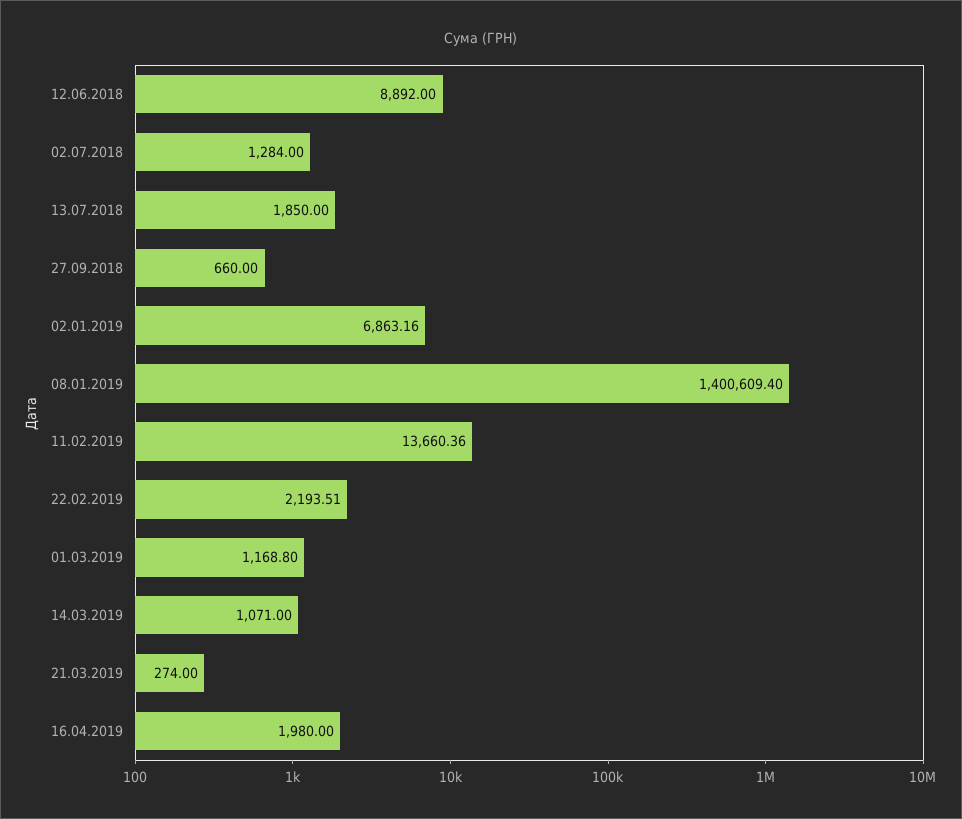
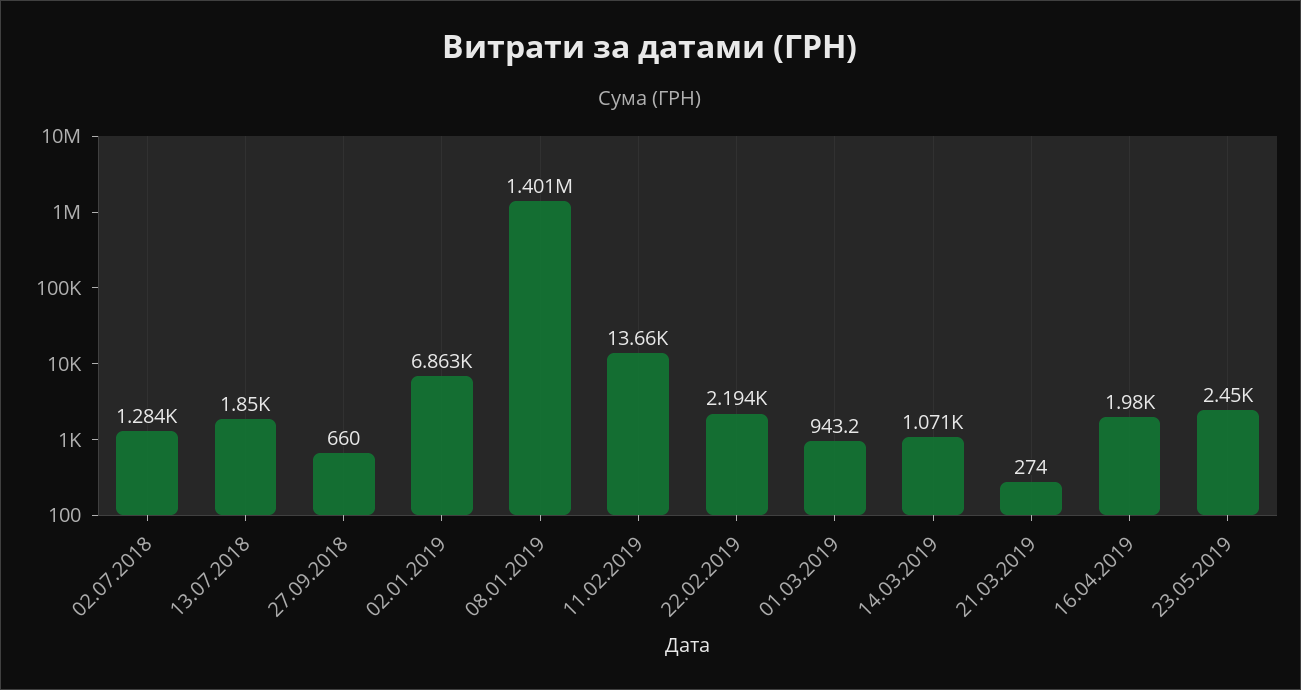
12.06.2018: 8892 -> none
01.03.2019: 1168.8 -> 943.2
23.05.2019: none -> 2450

